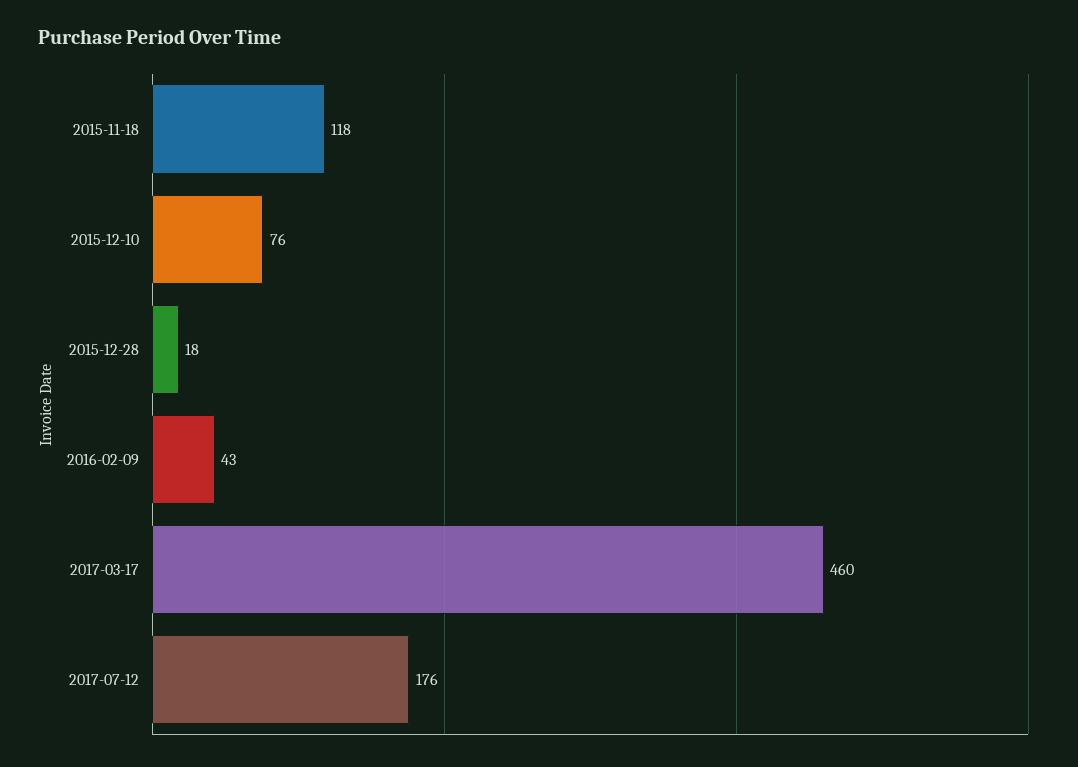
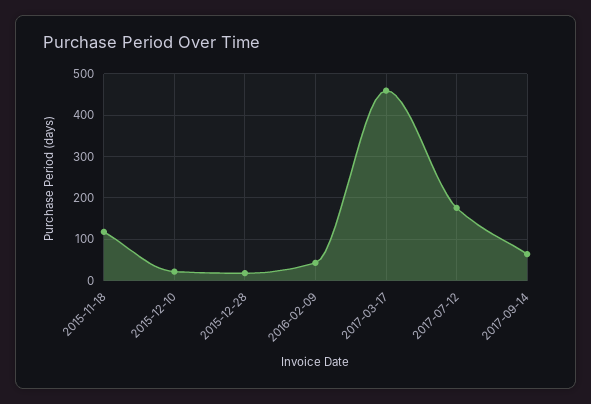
2015-12-10: 76 -> 20
2017-09-14: none -> 60

